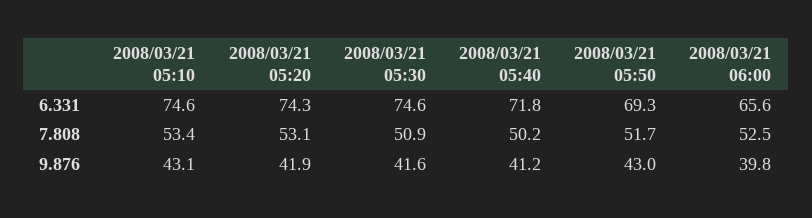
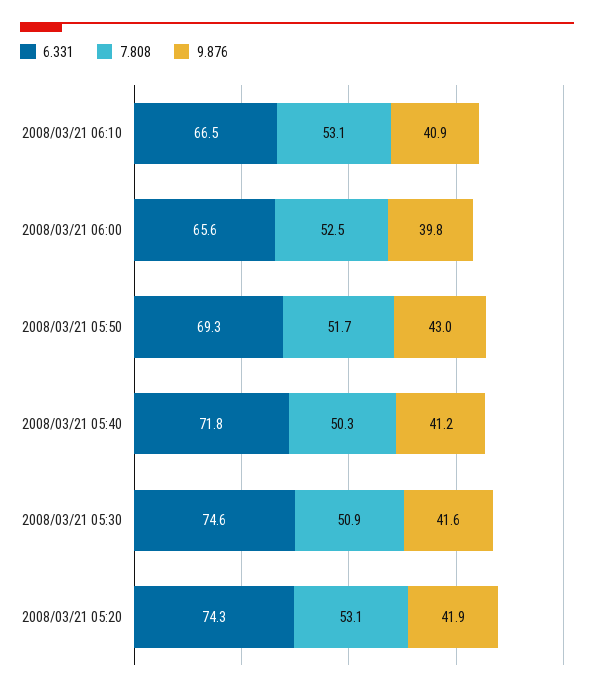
6.331, 2008/03/21 05:10: 74.6 -> none
7.808, 2008/03/21 05:10: 53.4 -> none
7.808, 2008/03/21 05:40: 50.2 -> 50.3
9.876, 2008/03/21 05:10: 43.1 -> none
6.331, 2008/03/21 06:10: none -> 66.5
7.808, 2008/03/21 06:10: none -> 53.1
9.876, 2008/03/21 06:10: none -> 40.9

